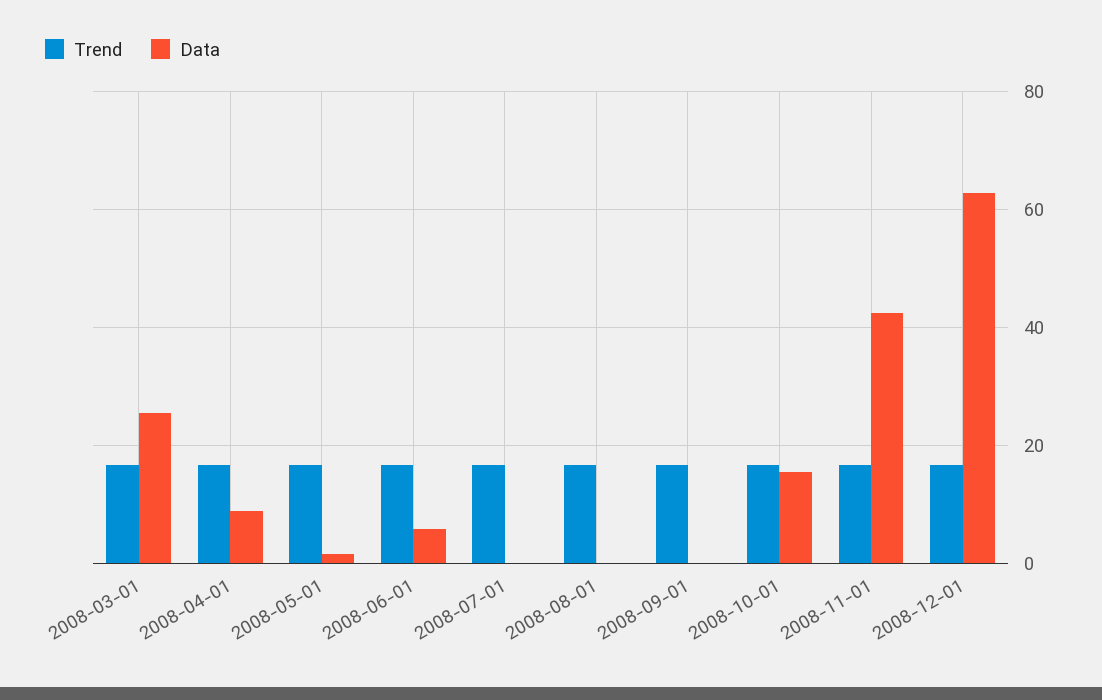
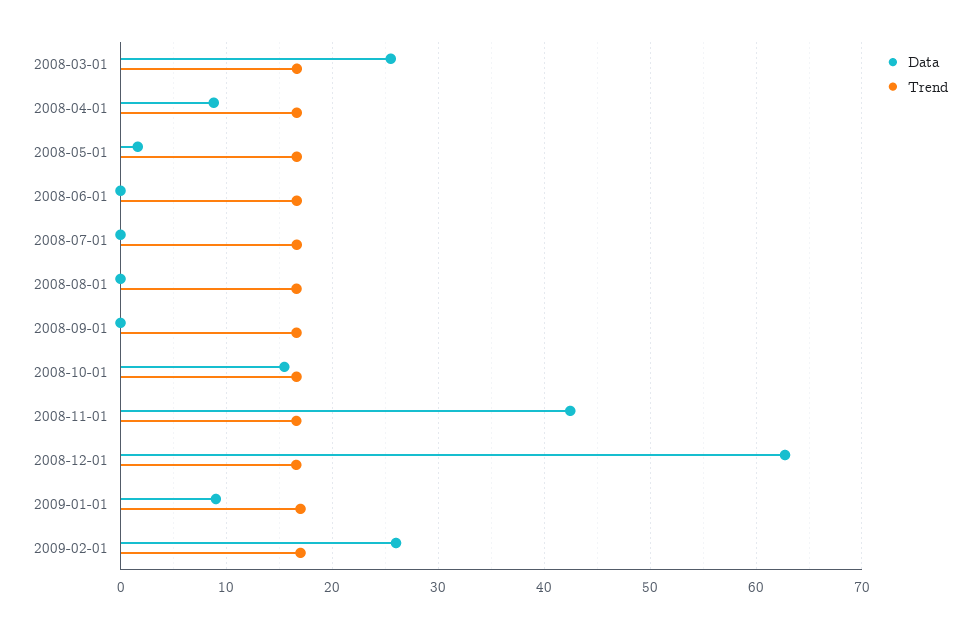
Data, 2008-06-01: 6 -> 0
Data, 2009-01-01: none -> 9
Trend, 2009-01-01: none -> 17
Data, 2009-02-01: none -> 26
Trend, 2009-02-01: none -> 17

